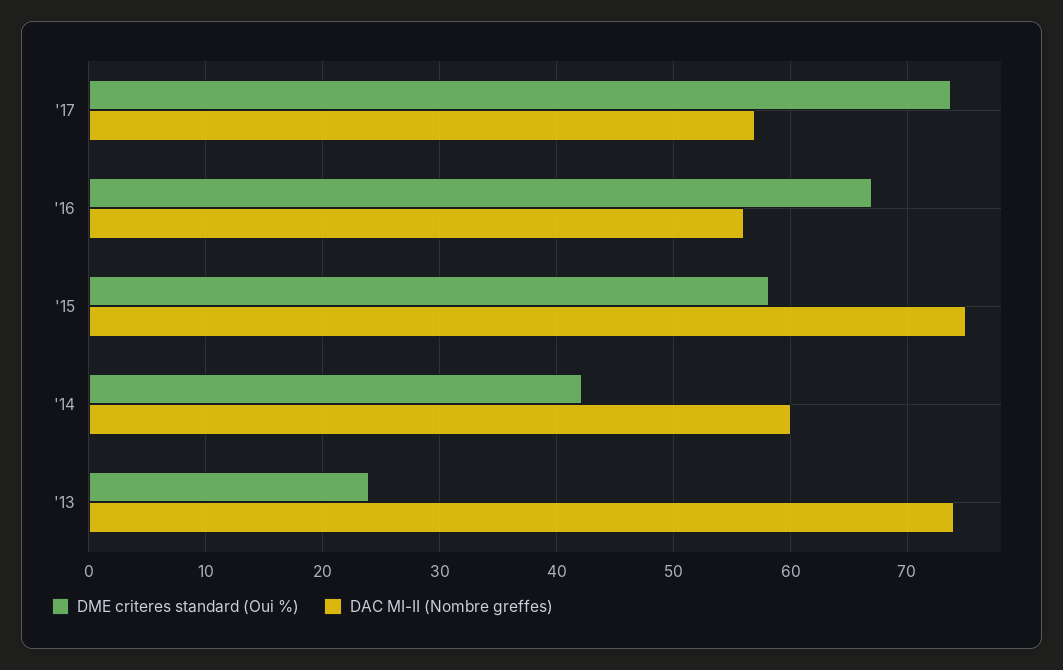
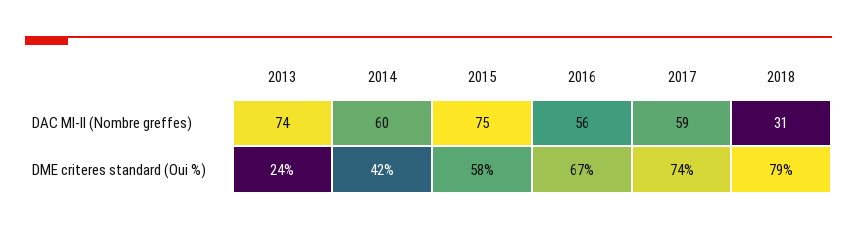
DAC MI-II (Nombre greffes), '17: 57 -> 59
DAC MI-II (Nombre greffes), 2018: none -> 31
DME criteres standard (Oui %), 2018: none -> 79

